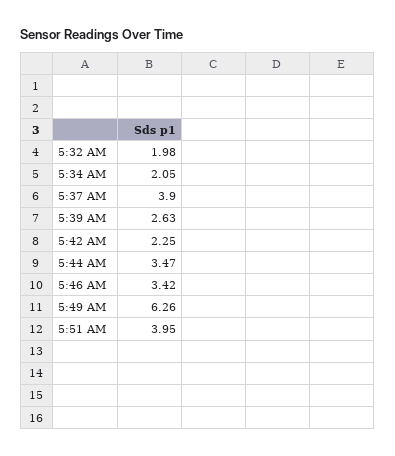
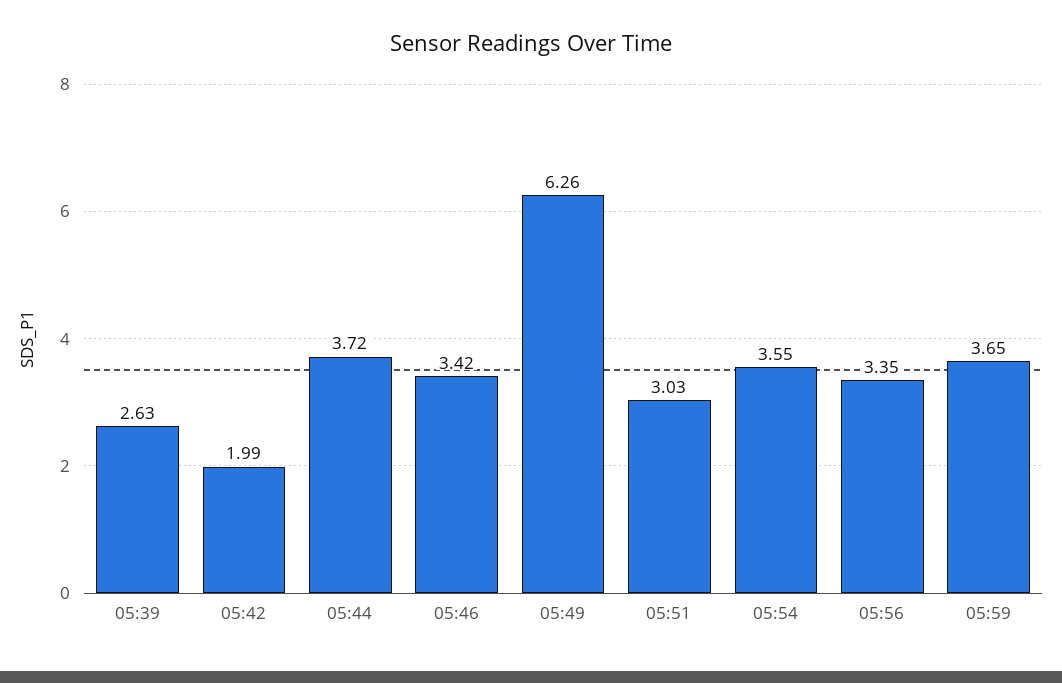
5:32 AM: 1.98 -> none
5:34 AM: 2.05 -> none
5:37 AM: 3.9 -> none
5:42 AM: 2.25 -> 1.99
5:44 AM: 3.47 -> 3.72
5:51 AM: 3.95 -> 3.03
05:54: none -> 3.55
05:56: none -> 3.35
05:59: none -> 3.65

